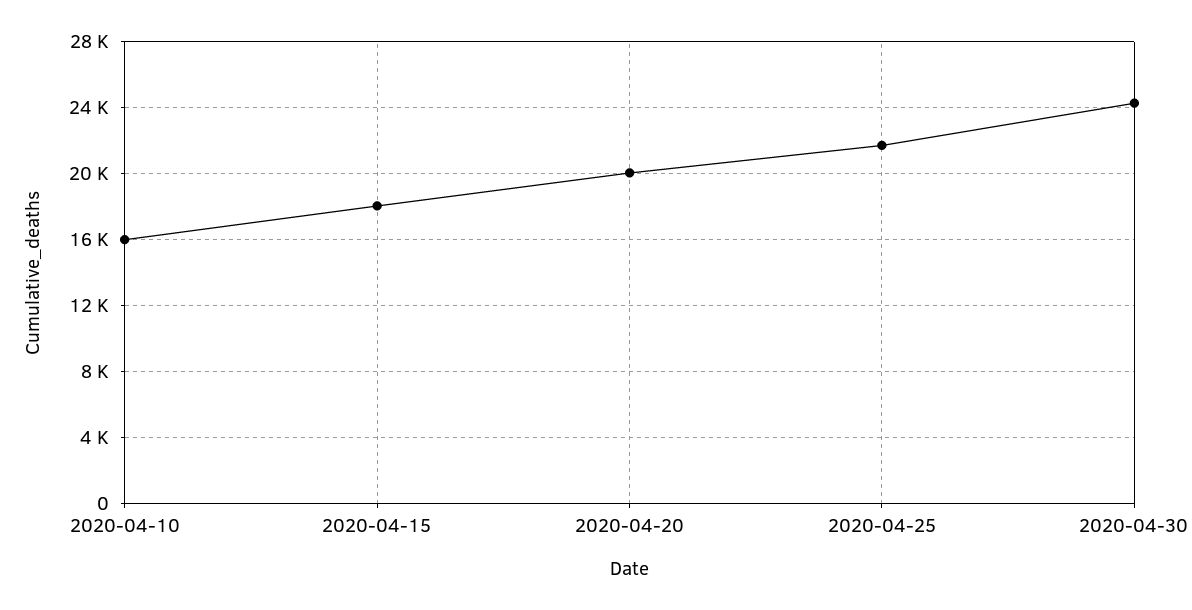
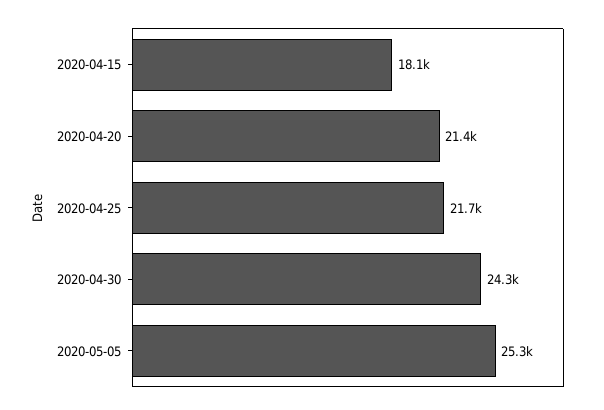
2020-04-10: 16000 -> none
2020-04-20: 20000 -> 21400
2020-05-05: none -> 25300

